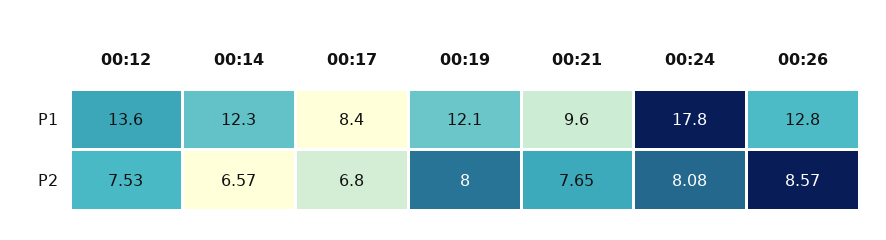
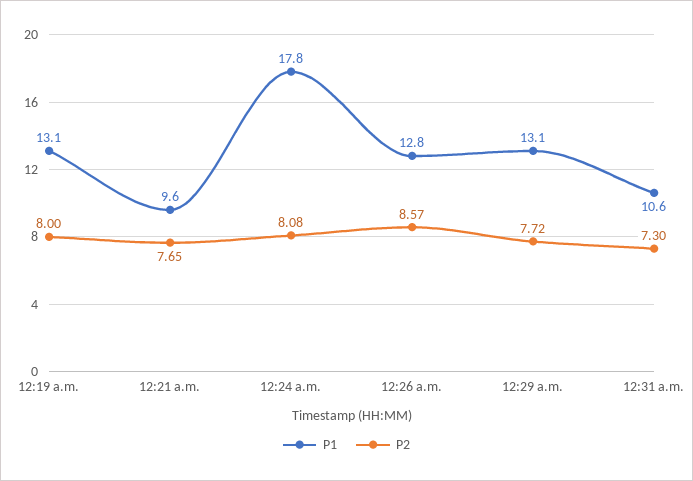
P1, 00:12: 13.6 -> none
P1, 00:14: 12.3 -> none
P1, 00:17: 8.4 -> none
P1, 00:19: 12.1 -> 13.1
P2, 00:12: 7.53 -> none
P2, 00:14: 6.57 -> none
P2, 00:17: 6.8 -> none
P1, 12:29 a.m.: none -> 13.1
P2, 12:29 a.m.: none -> 7.72
P1, 12:31 a.m.: none -> 10.6
P2, 12:31 a.m.: none -> 7.3

